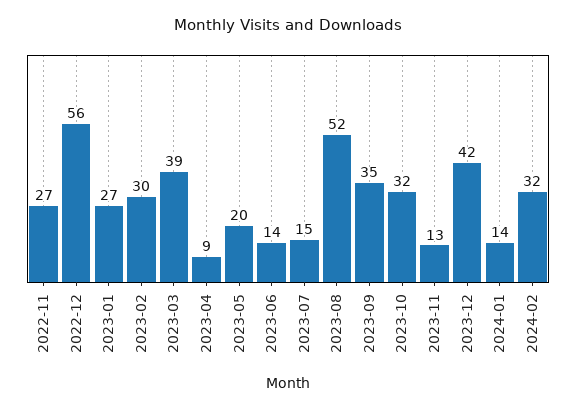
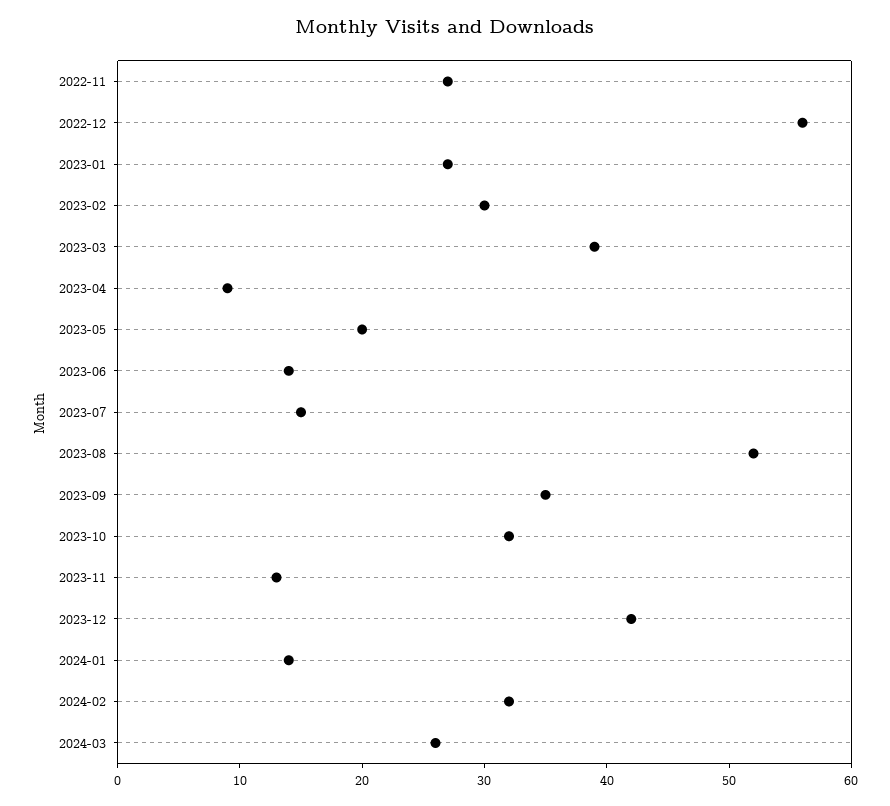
2024-03: none -> 26

